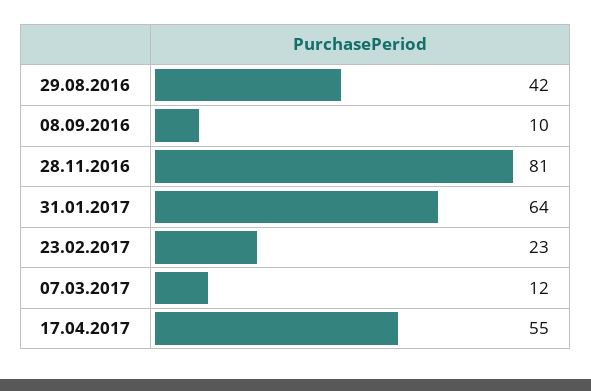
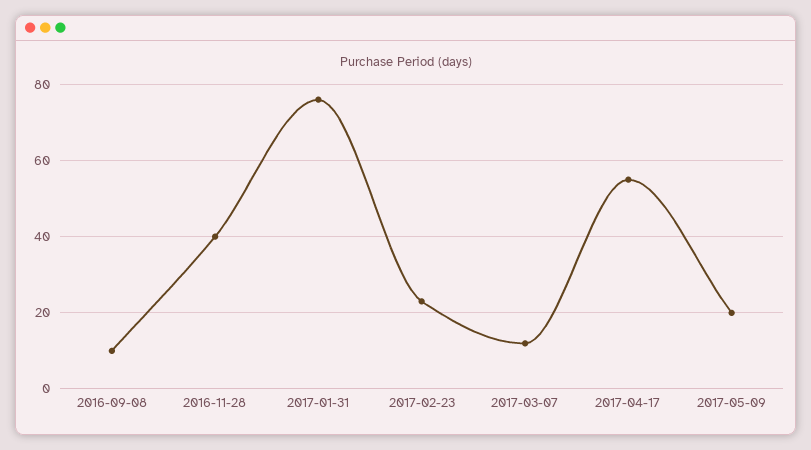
29.08.2016: 42 -> none
28.11.2016: 81 -> 40
31.01.2017: 64 -> 75
2017-05-09: none -> 20

